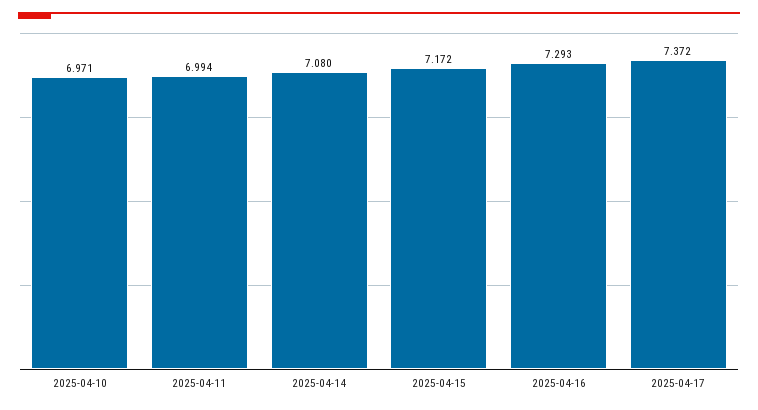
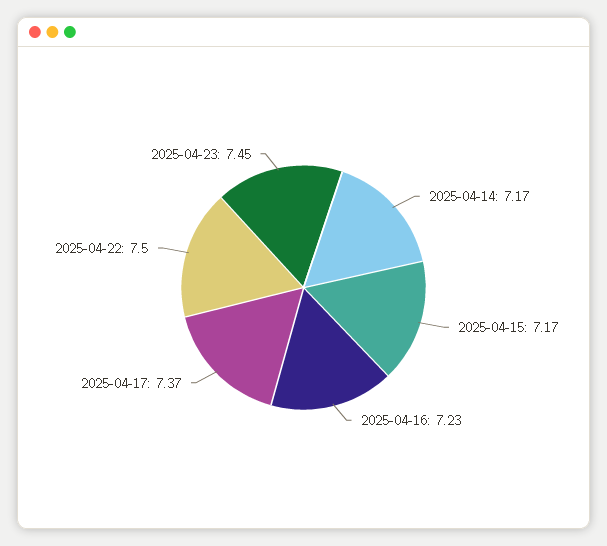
2025-04-10: 6.971 -> none
2025-04-11: 6.994 -> none
2025-04-14: 7.08 -> 7.17
2025-04-16: 7.293 -> 7.23
2025-04-22: none -> 7.5
2025-04-23: none -> 7.45

